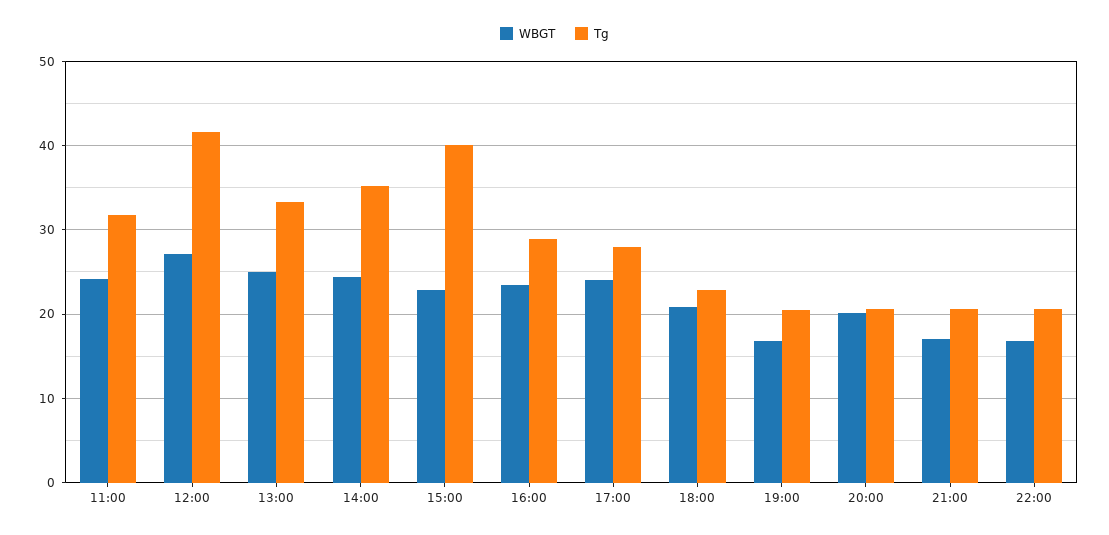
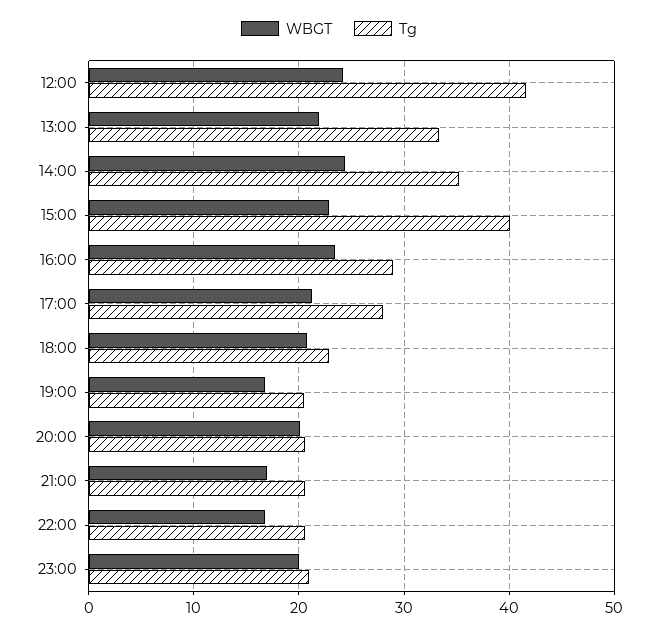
WBGT, 11:00: 24 -> none
Tg, 11:00: 32 -> none
WBGT, 12:00: 27 -> 24
WBGT, 13:00: 25 -> 22
WBGT, 17:00: 24 -> 21
WBGT, 23:00: none -> 20
Tg, 23:00: none -> 21

